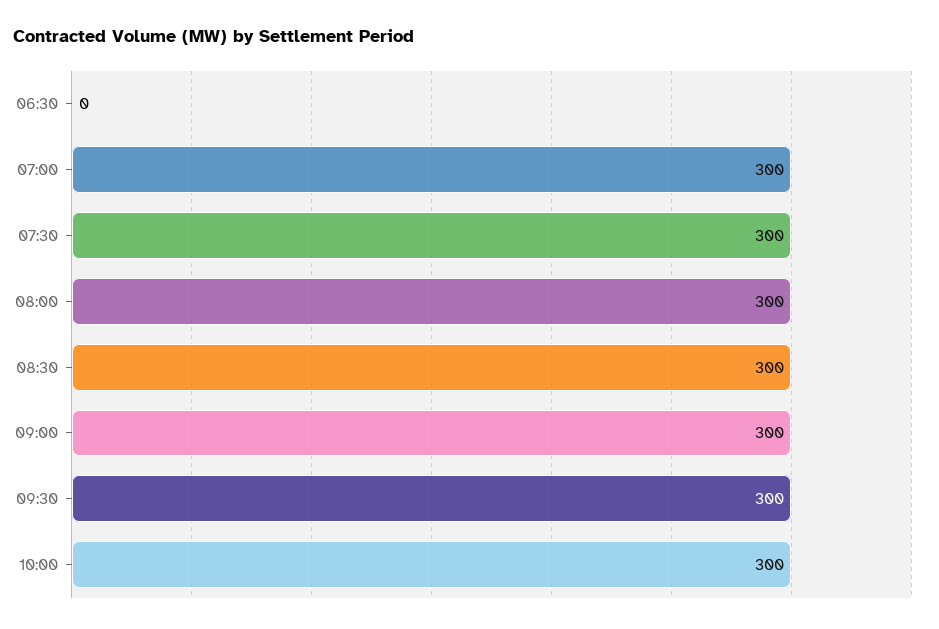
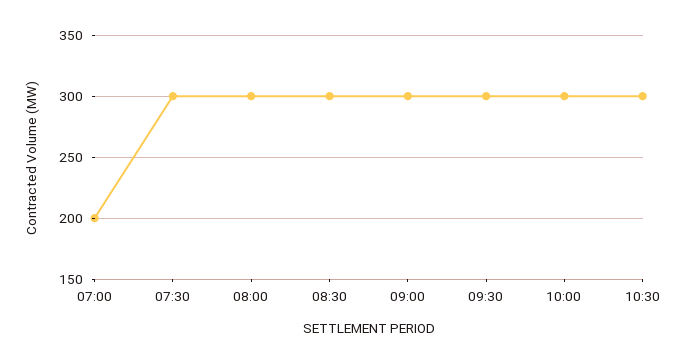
06:30: 0 -> none
07:00: 300 -> 200
10:30: none -> 300

